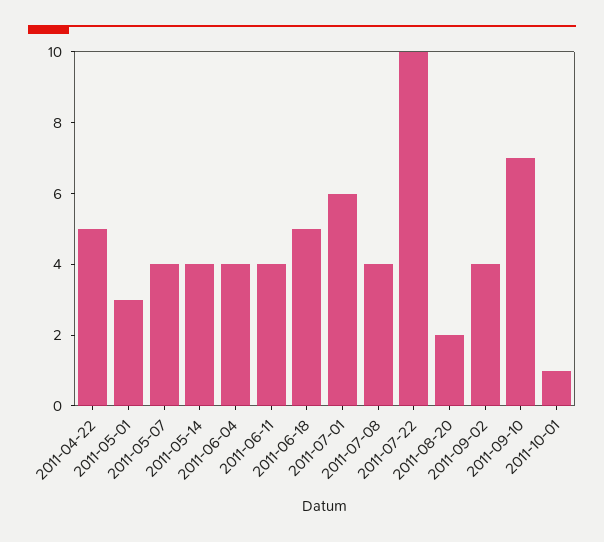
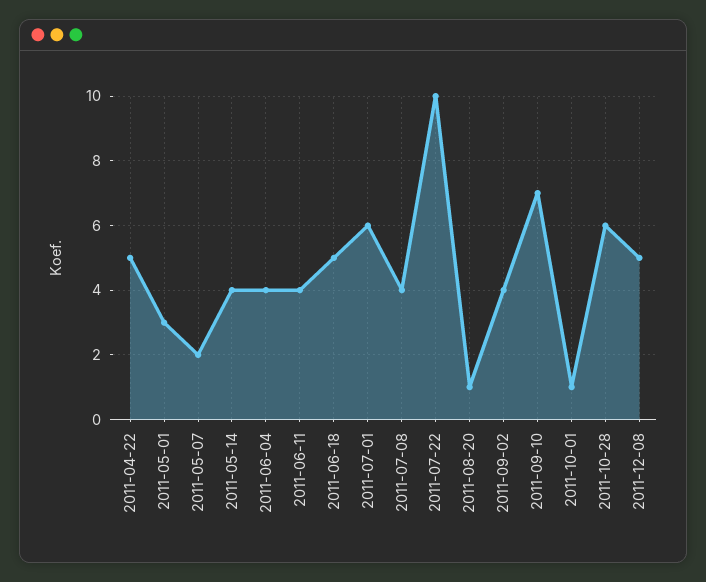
2011-05-07: 4 -> 2
2011-08-20: 2 -> 1
2011-10-28: none -> 6
2011-12-08: none -> 5

